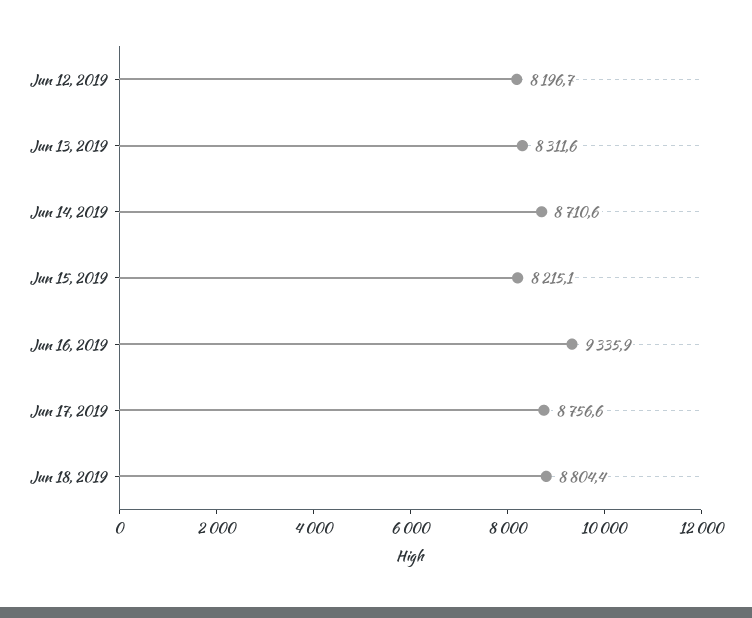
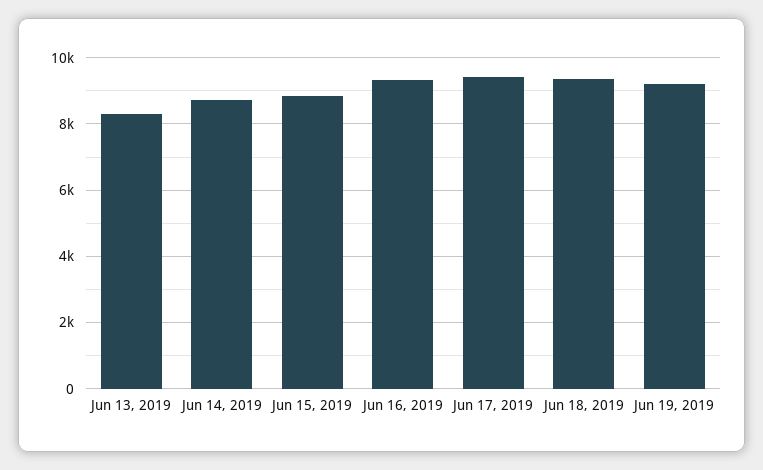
Jun 12, 2019: 8196.7 -> none
Jun 15, 2019: 8215.1 -> 8800
Jun 17, 2019: 8756.6 -> 9400
Jun 18, 2019: 8804.4 -> 9400
Jun 19, 2019: none -> 9200

